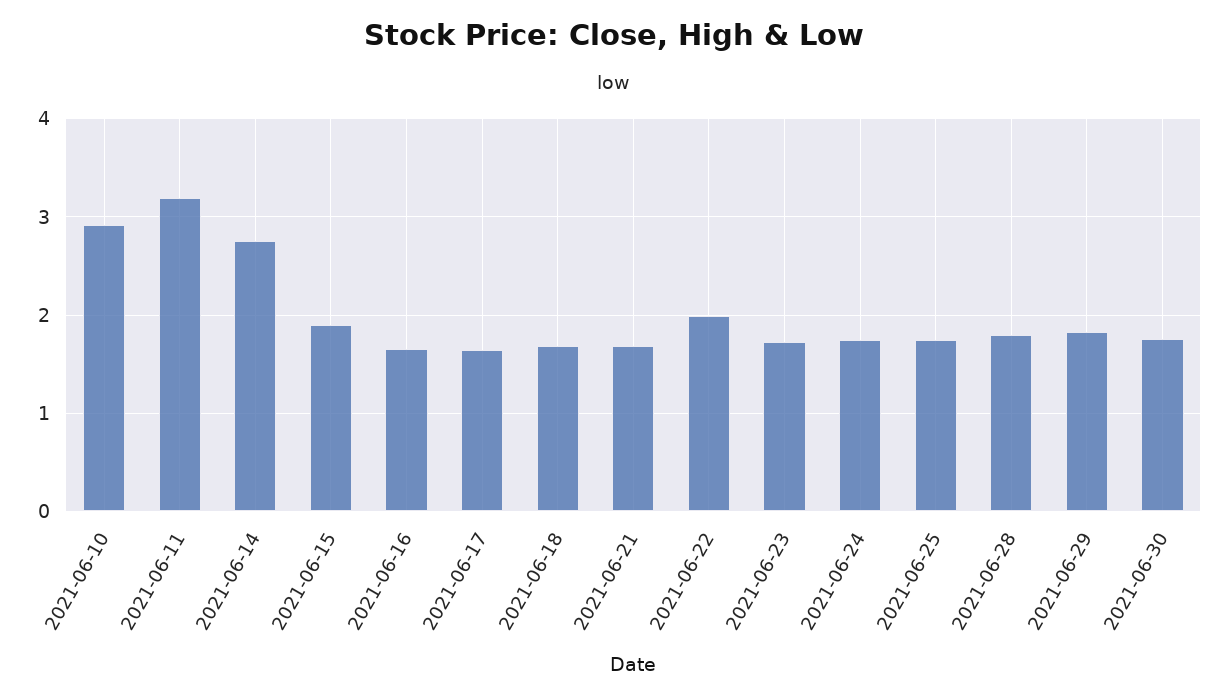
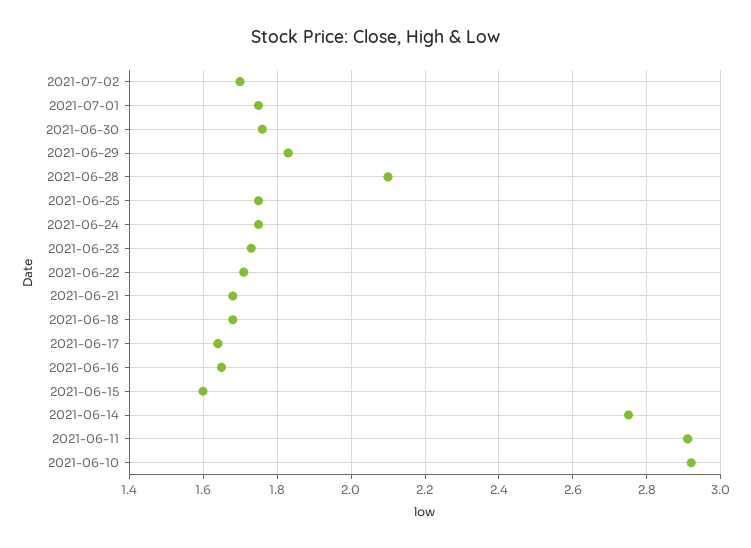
2021-06-11: 3.2 -> 2.9
2021-06-15: 1.9 -> 1.6
2021-06-22: 2 -> 1.7
2021-06-28: 1.8 -> 2.1
2021-07-02: none -> 1.7
2021-07-01: none -> 1.75

